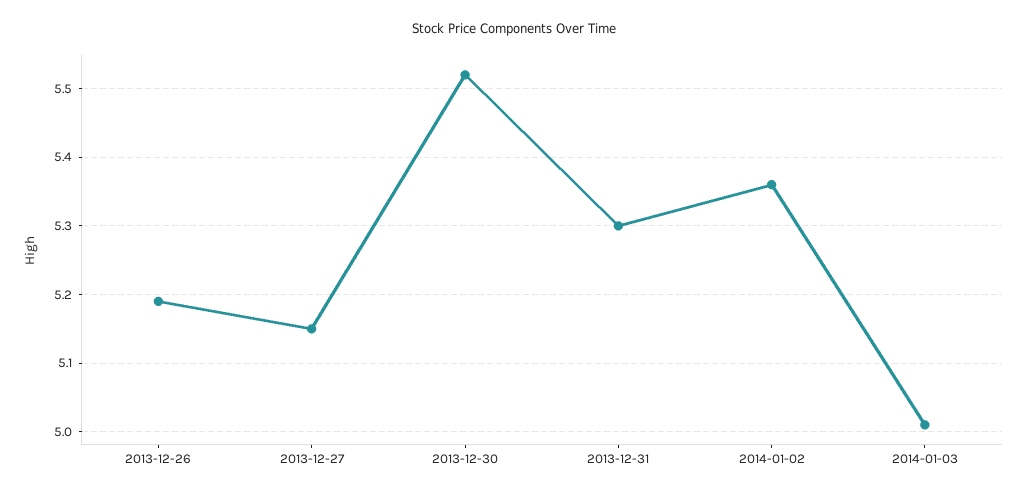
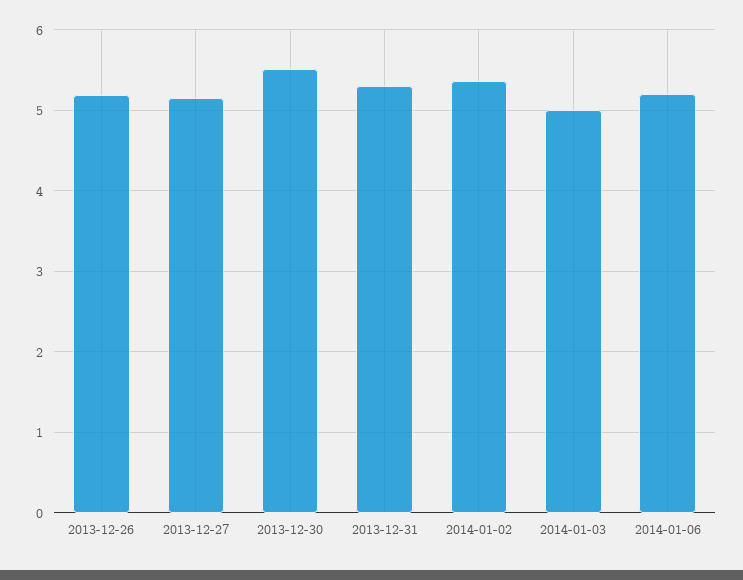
2014-01-06: none -> 5.2

